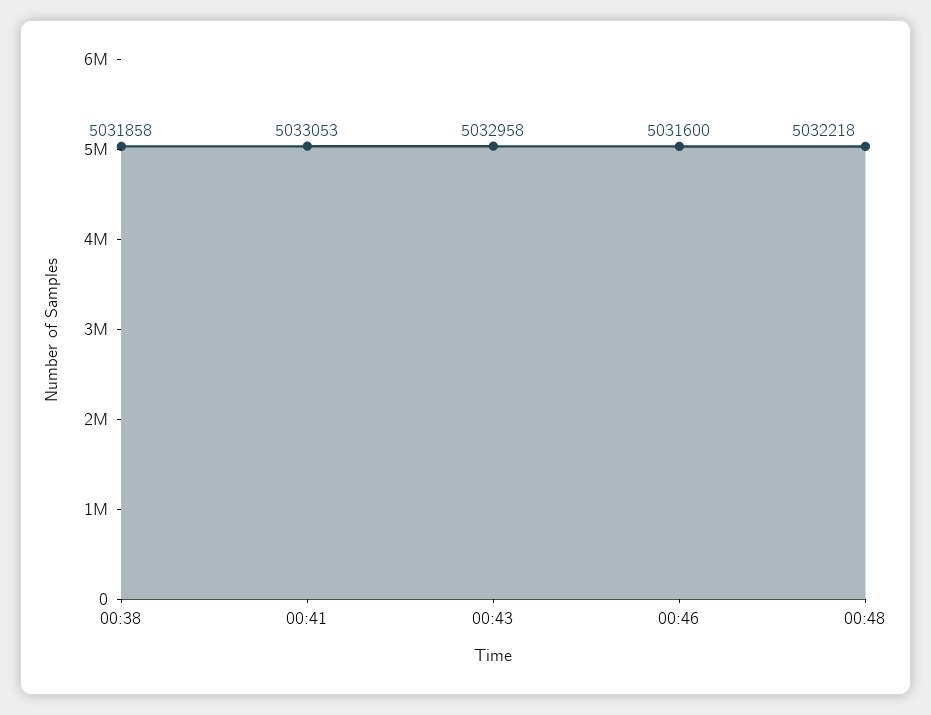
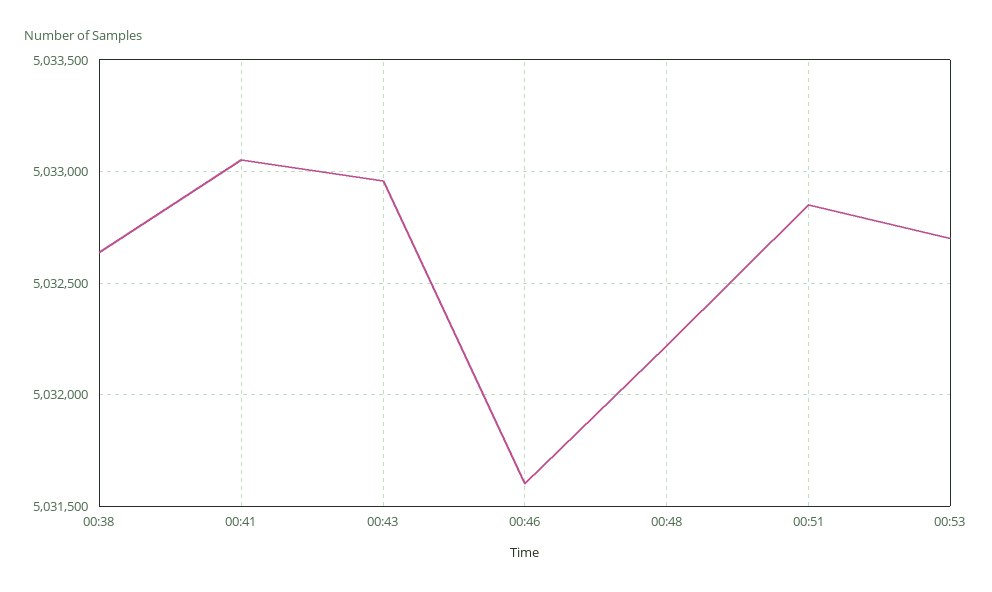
00:38: 5031858 -> 5032650
00:51: none -> 5032850
00:53: none -> 5032700

